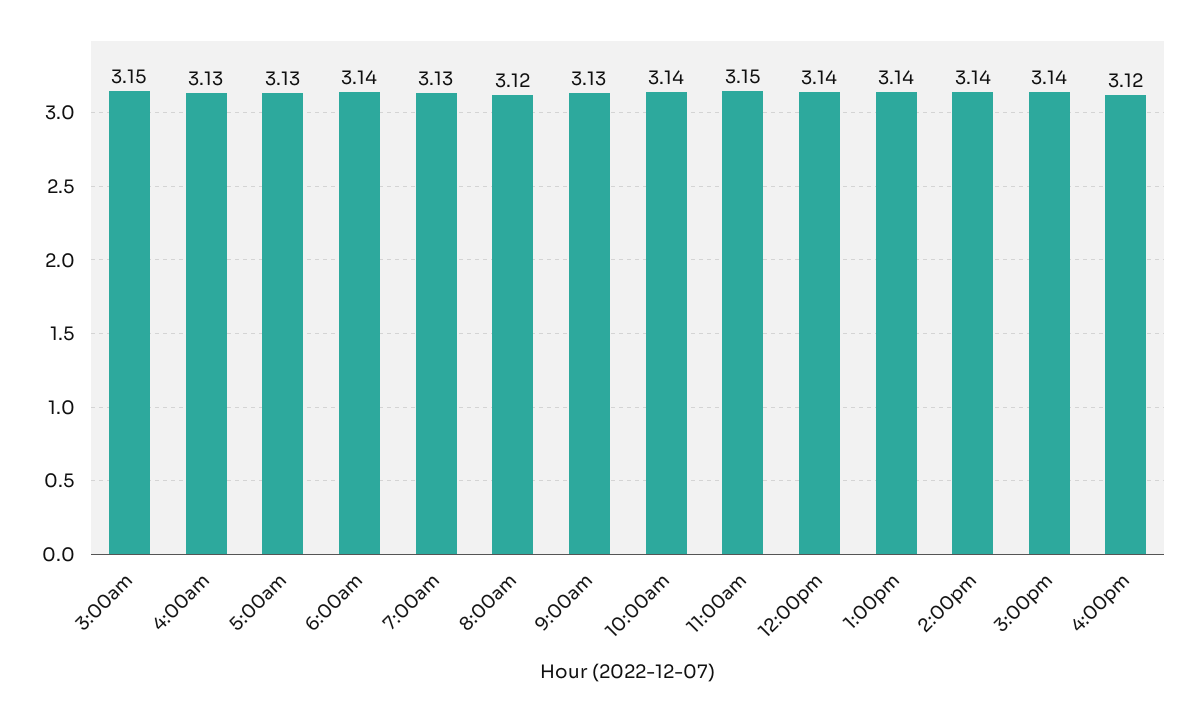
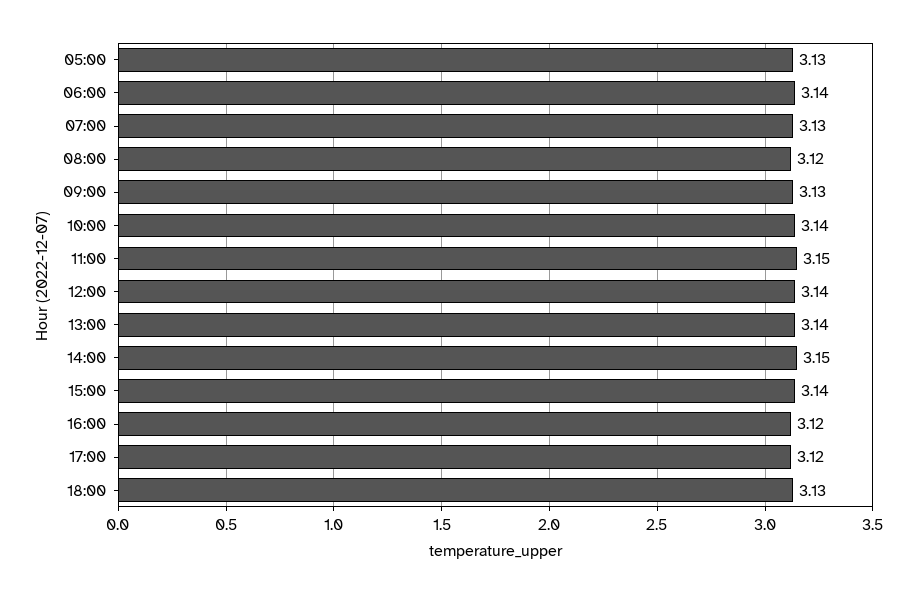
3:00am: 3.15 -> none
4:00am: 3.13 -> none
2:00pm: 3.14 -> 3.15
17:00: none -> 3.12
18:00: none -> 3.13

